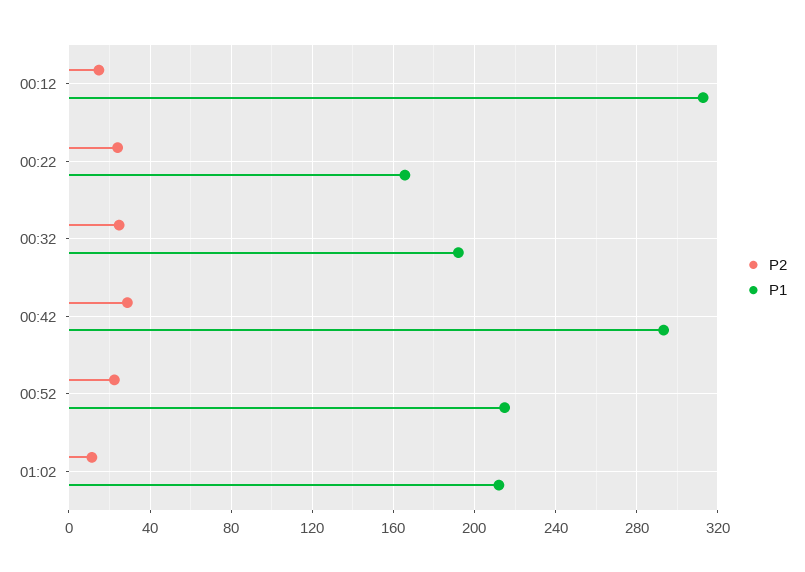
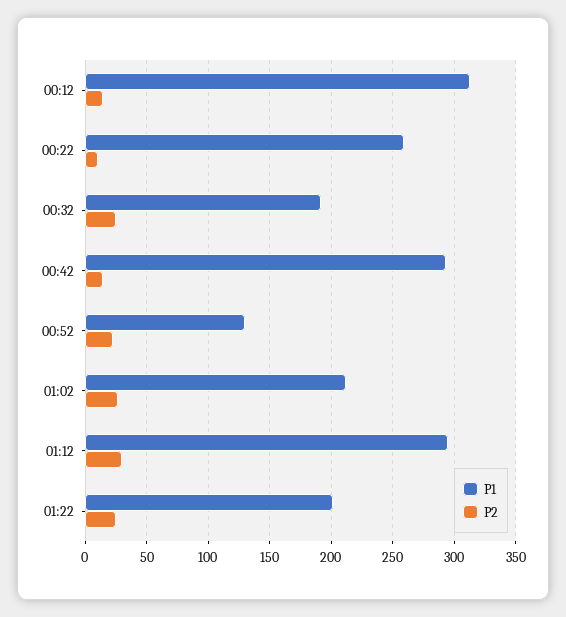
P2, 00:22: 25 -> 10
P1, 00:22: 165 -> 260
P2, 00:42: 30 -> 15
P1, 00:52: 215 -> 130
P2, 01:02: 10 -> 25
P1, 01:12: none -> 295
P2, 01:12: none -> 30
P1, 01:22: none -> 200
P2, 01:22: none -> 25

